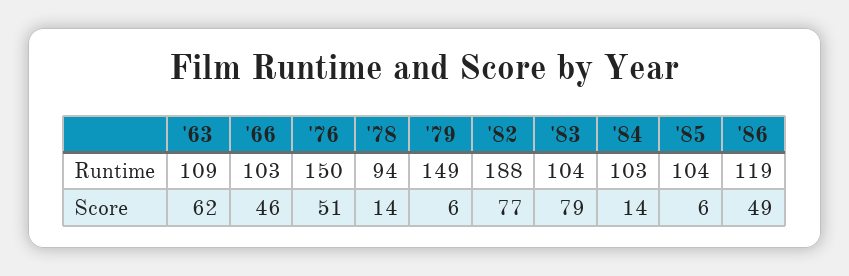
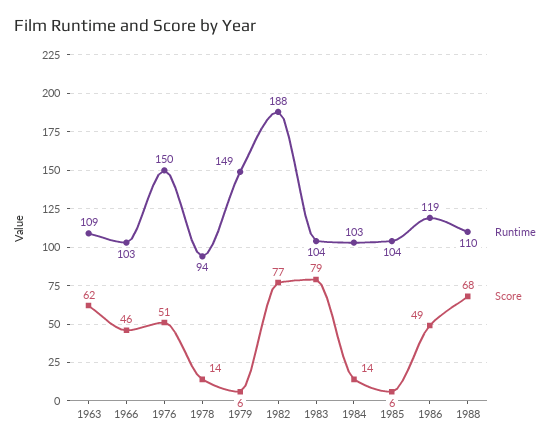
Runtime, 1988: none -> 110
Score, 1988: none -> 68

